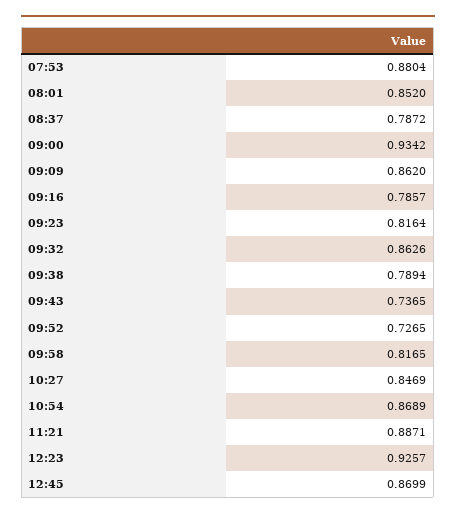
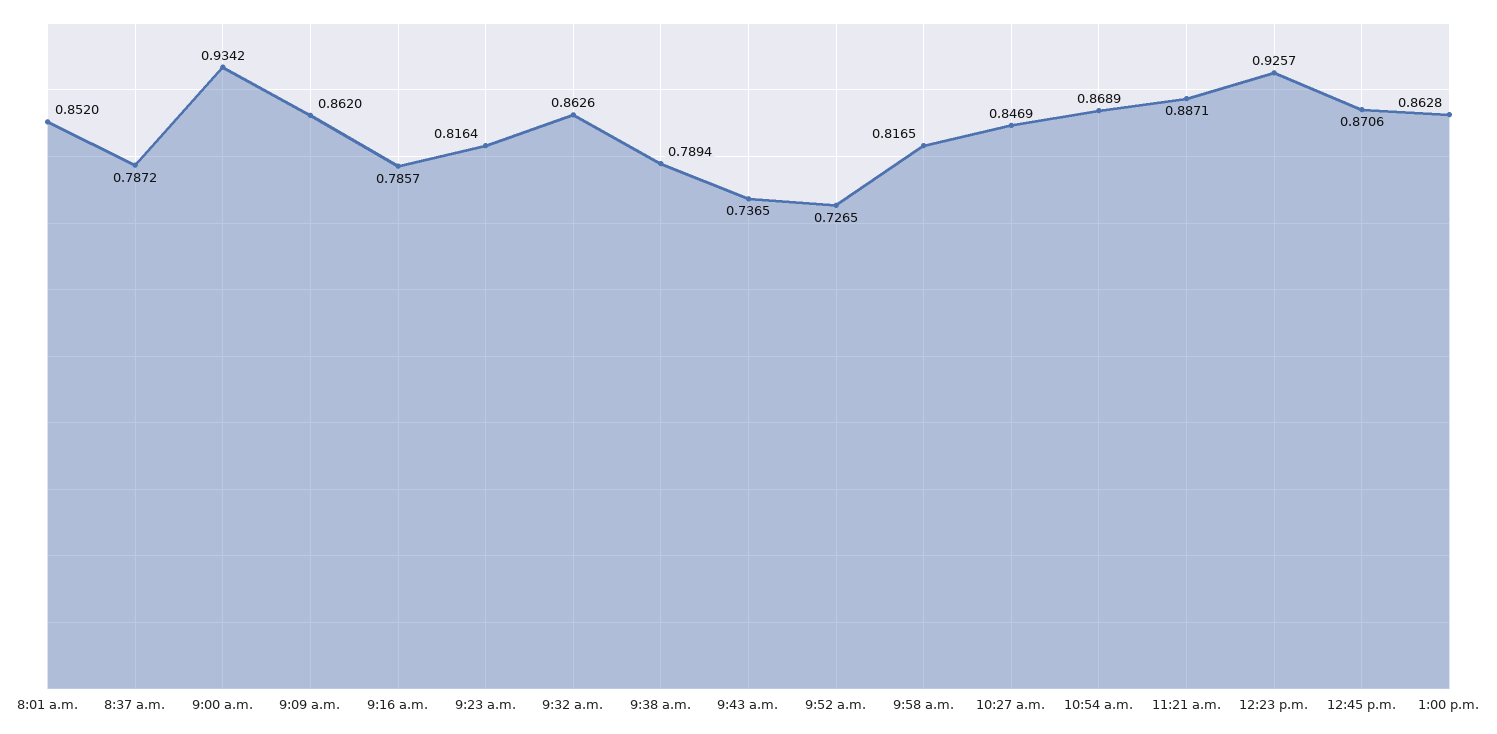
07:53: 0.8804 -> none
12:45: 0.8699 -> 0.8706
1:00 p.m.: none -> 0.8628

